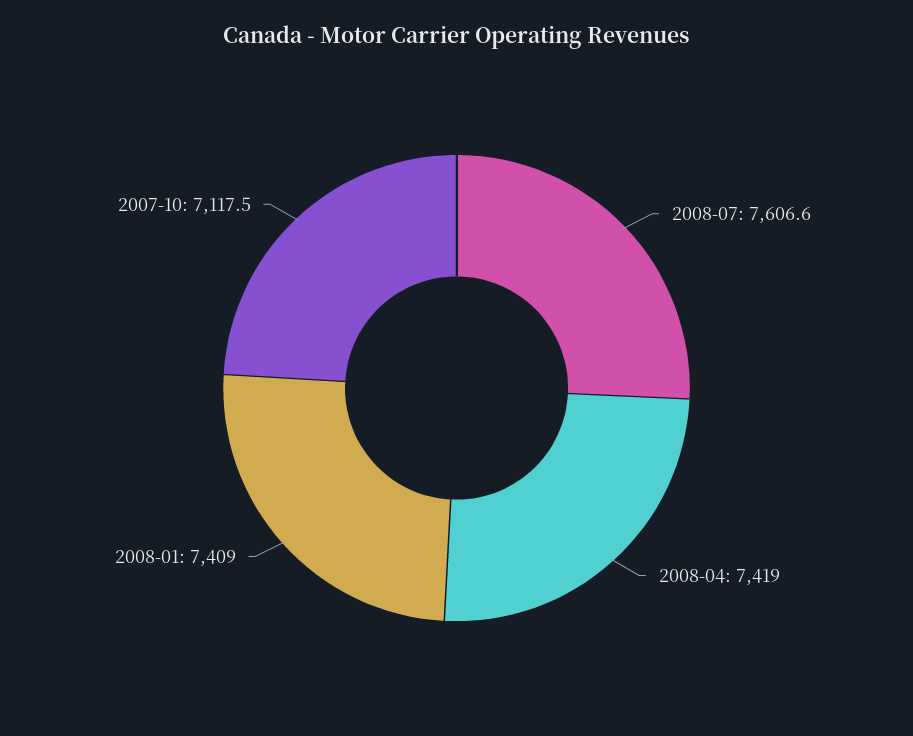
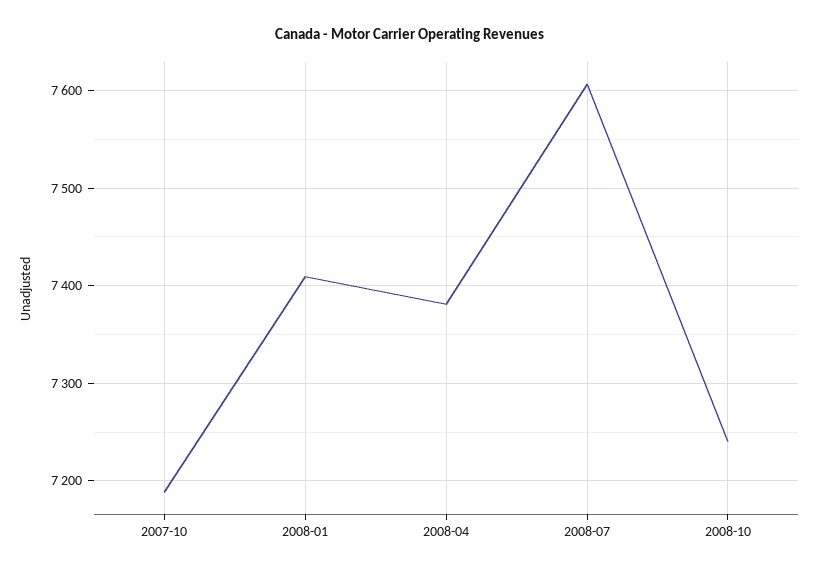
2008-04: 7419 -> 7380
2007-10: 7117.5 -> 7190
2008-10: none -> 7240

